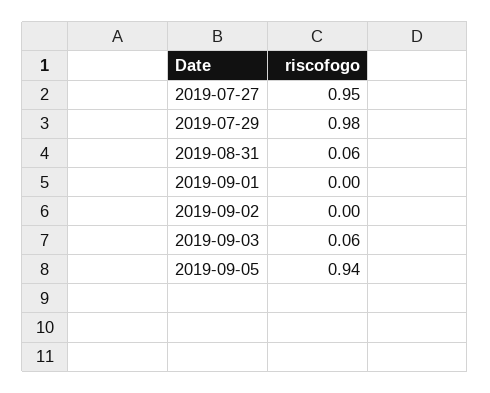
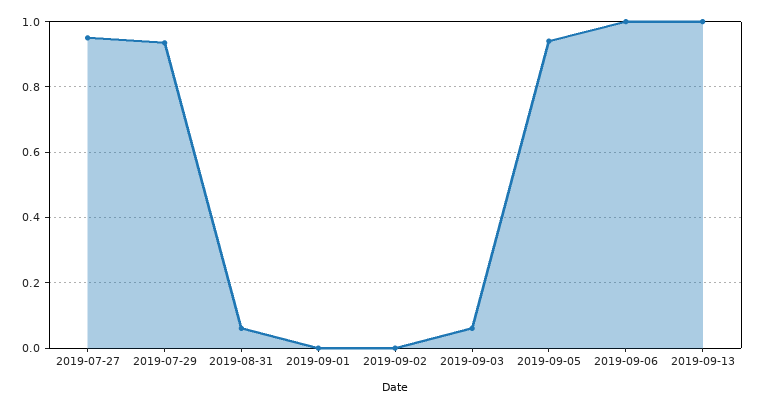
2019-07-29: 0.98 -> 0.94
2019-09-06: none -> 1
2019-09-13: none -> 1

